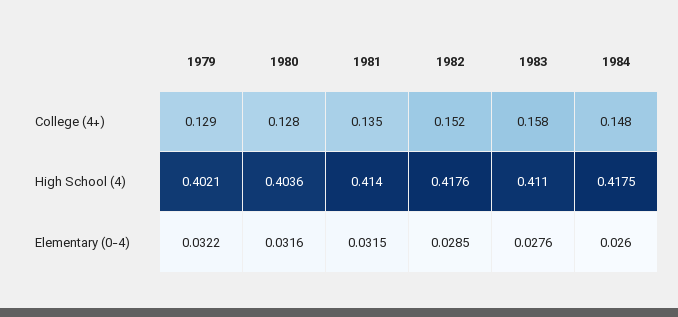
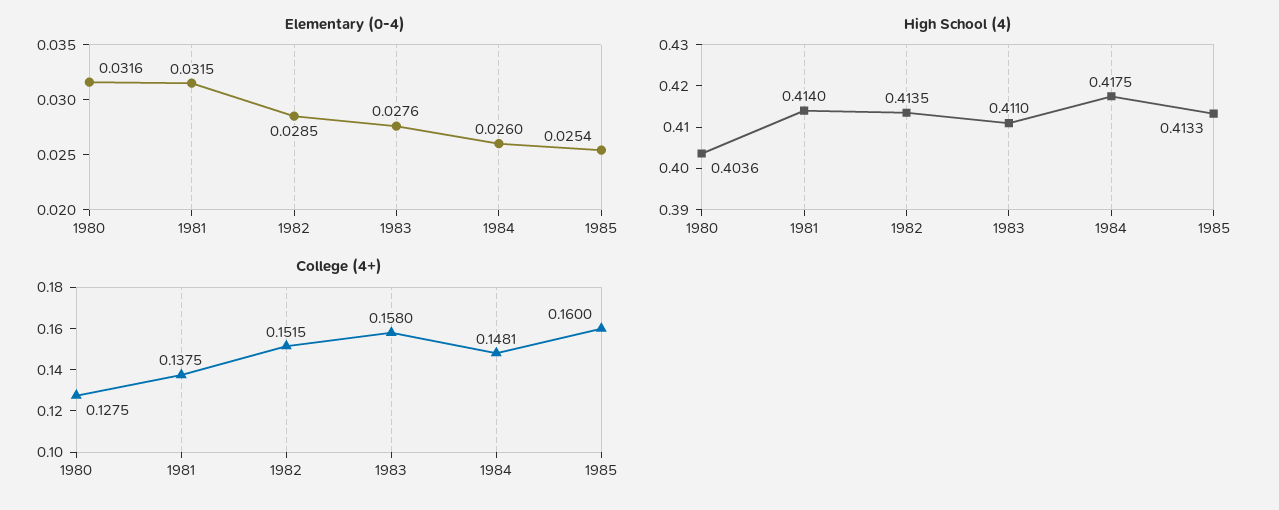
College (4+), 1979: 0.129 -> none
College (4+), 1981: 0.135 -> 0.1375
High School (4), 1979: 0.4021 -> none
High School (4), 1982: 0.4176 -> 0.4135
Elementary (0-4), 1979: 0.0322 -> none
Elementary (0-4), 1985: none -> 0.0254
High School (4), 1985: none -> 0.4133
College (4+), 1985: none -> 0.16

